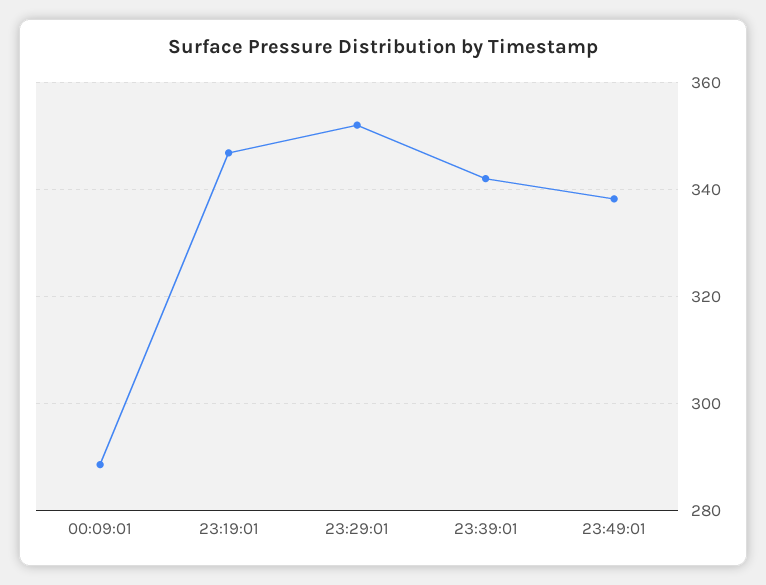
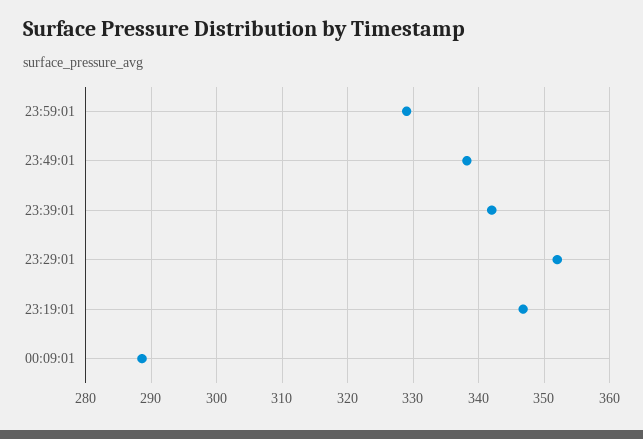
23:59:01: none -> 329

